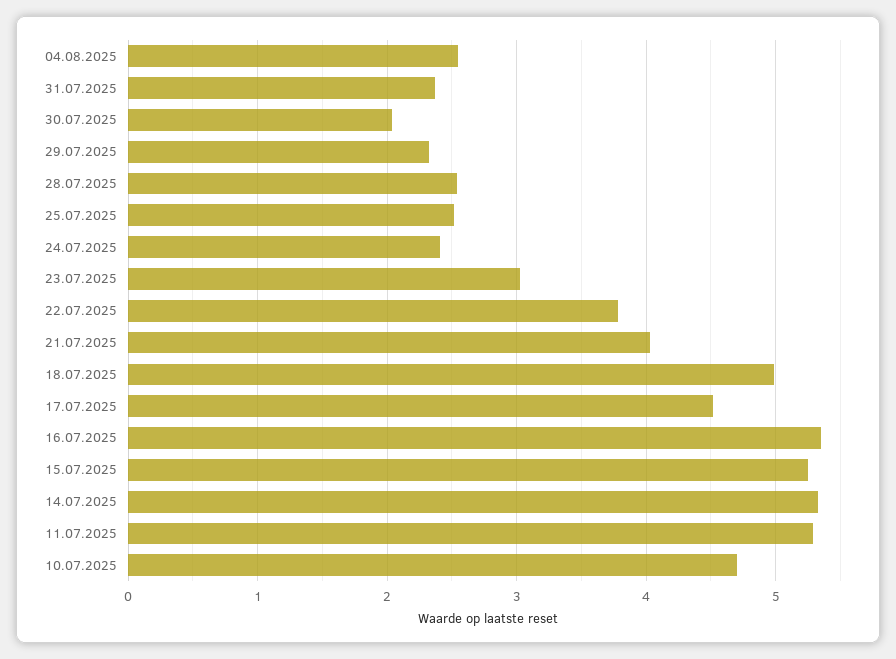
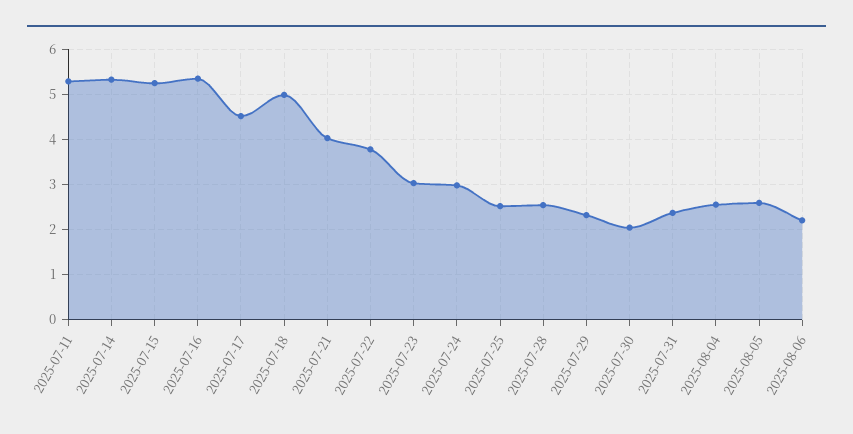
24.07.2025: 2.4 -> 3
10.07.2025: 4.7 -> none
2025-08-05: none -> 2.6
2025-08-06: none -> 2.2

